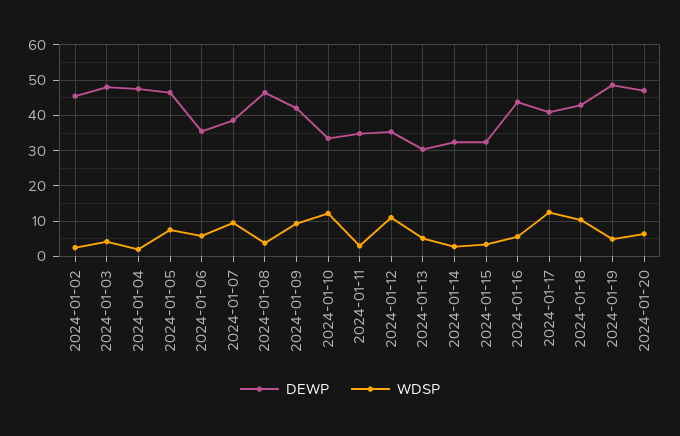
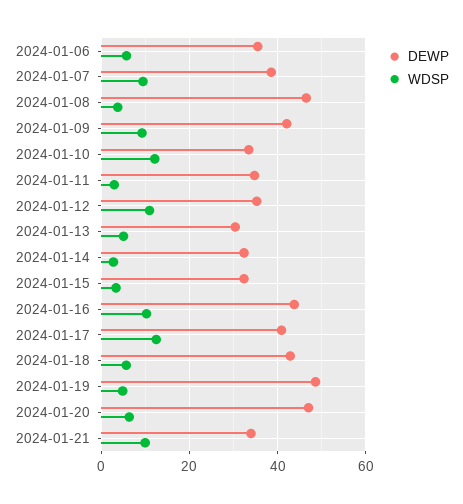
DEWP, 2024-01-02: 46 -> none
WDSP, 2024-01-02: 2 -> none
DEWP, 2024-01-03: 48 -> none
WDSP, 2024-01-03: 4 -> none
DEWP, 2024-01-04: 48 -> none
WDSP, 2024-01-04: 2 -> none
DEWP, 2024-01-05: 46 -> none
WDSP, 2024-01-05: 8 -> none
WDSP, 2024-01-16: 6 -> 10
WDSP, 2024-01-18: 10 -> 6
DEWP, 2024-01-21: none -> 34
WDSP, 2024-01-21: none -> 10

